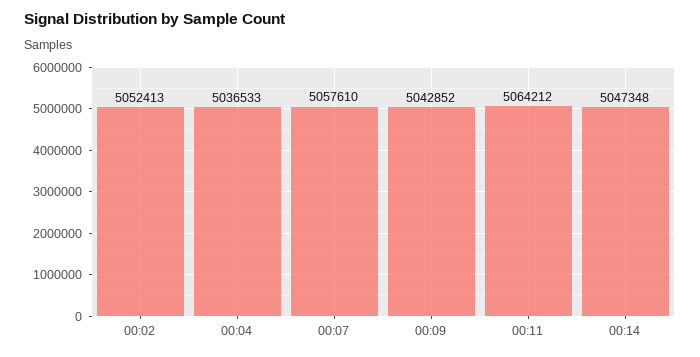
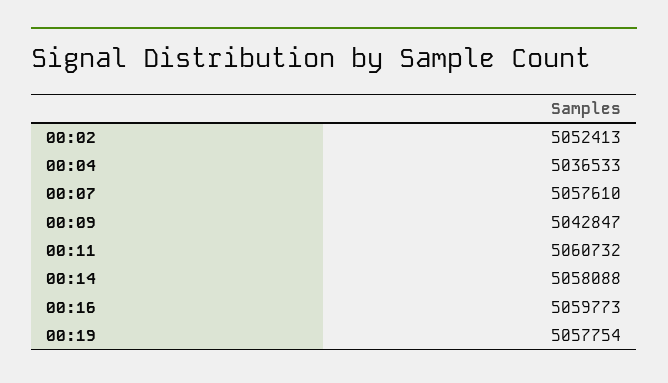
00:09: 5042852 -> 5042847
00:11: 5064212 -> 5060732
00:14: 5047348 -> 5058088
00:16: none -> 5059773
00:19: none -> 5057754

